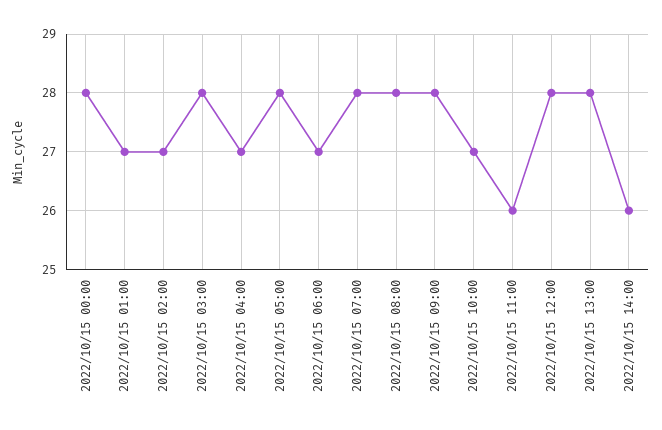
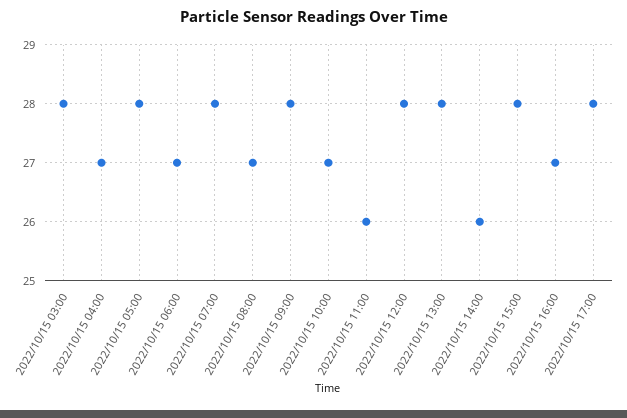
2022/10/15 00:00: 28 -> none
2022/10/15 01:00: 27 -> none
2022/10/15 02:00: 27 -> none
2022/10/15 08:00: 28 -> 27
2022/10/15 15:00: none -> 28
2022/10/15 16:00: none -> 27
2022/10/15 17:00: none -> 28

